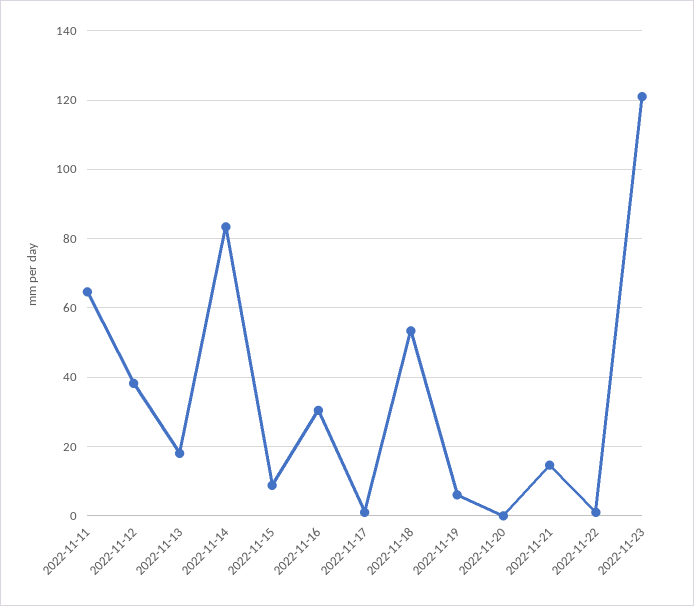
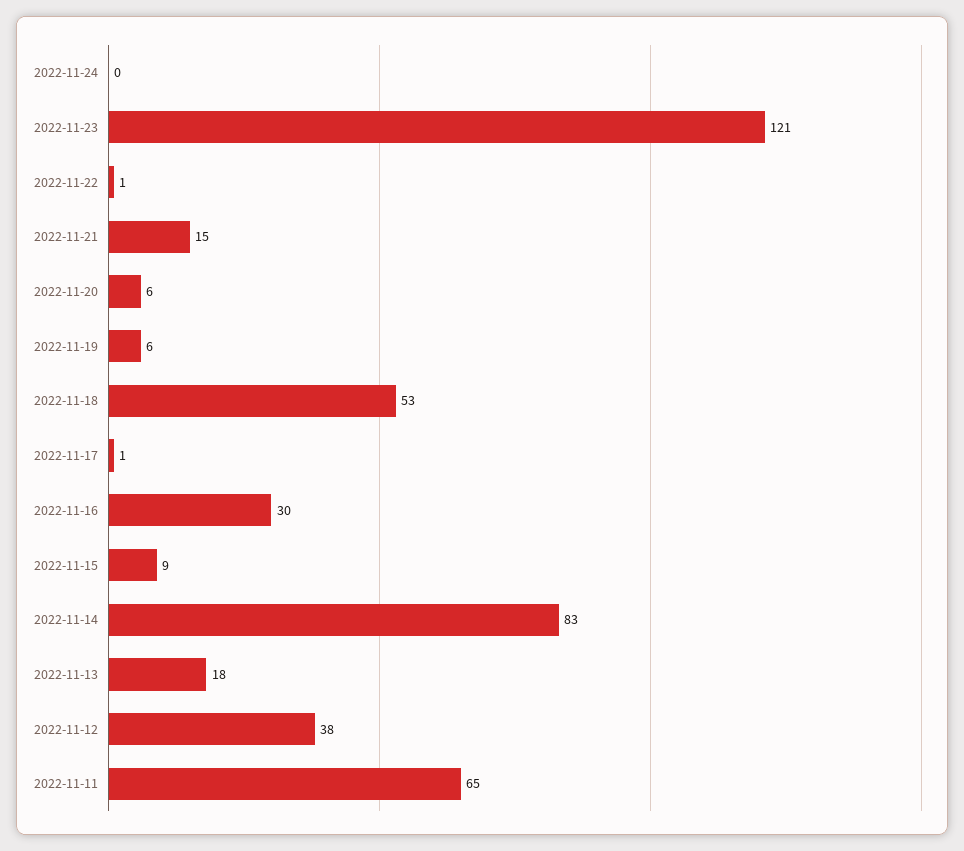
2022-11-20: 0 -> 6
2022-11-24: none -> 0

